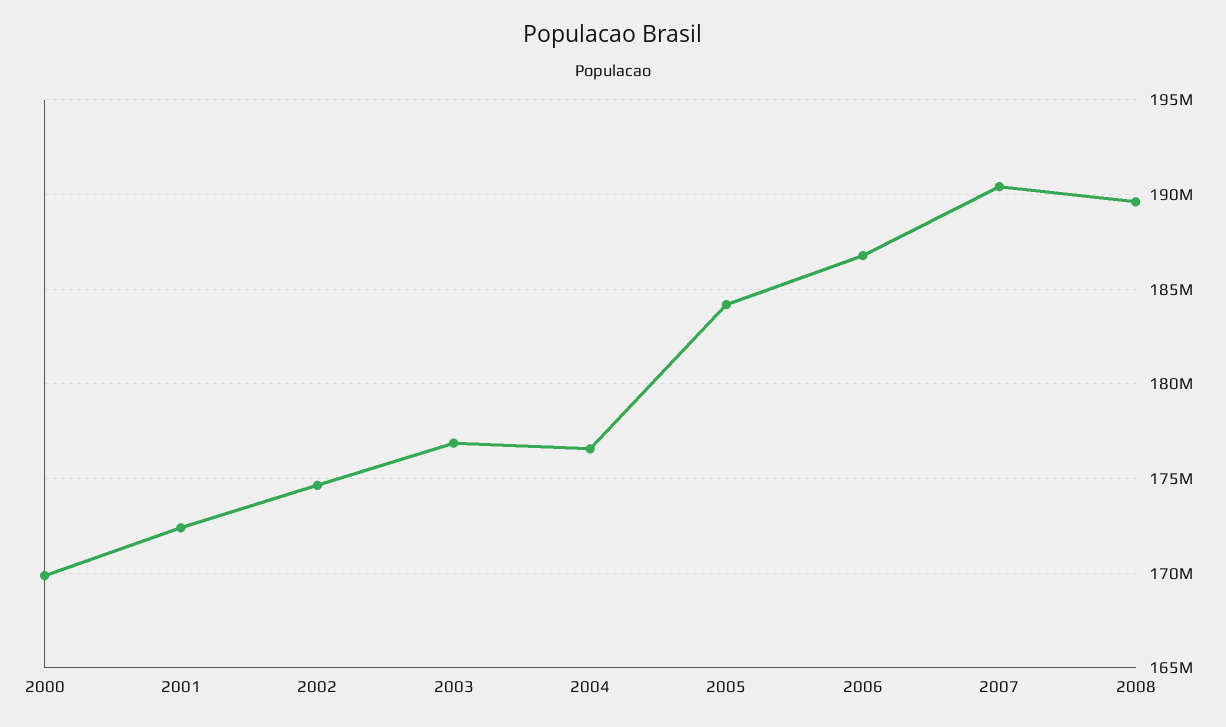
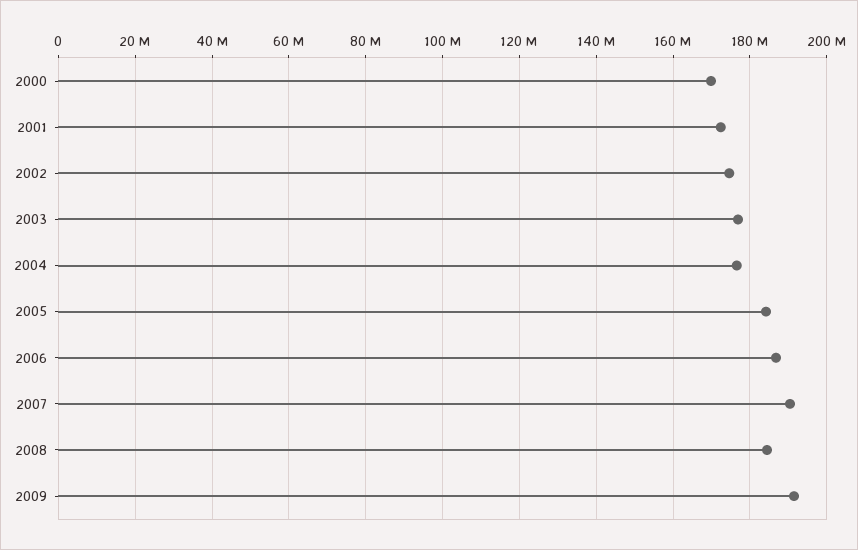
2008: 189500000 -> 184000000
2009: none -> 192000000

